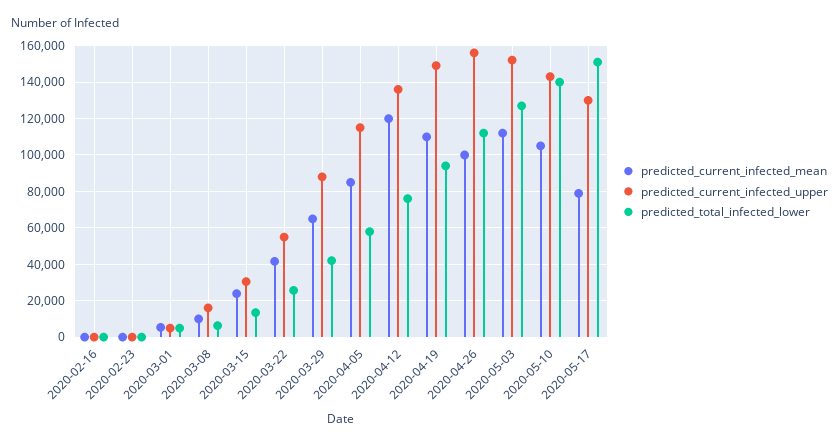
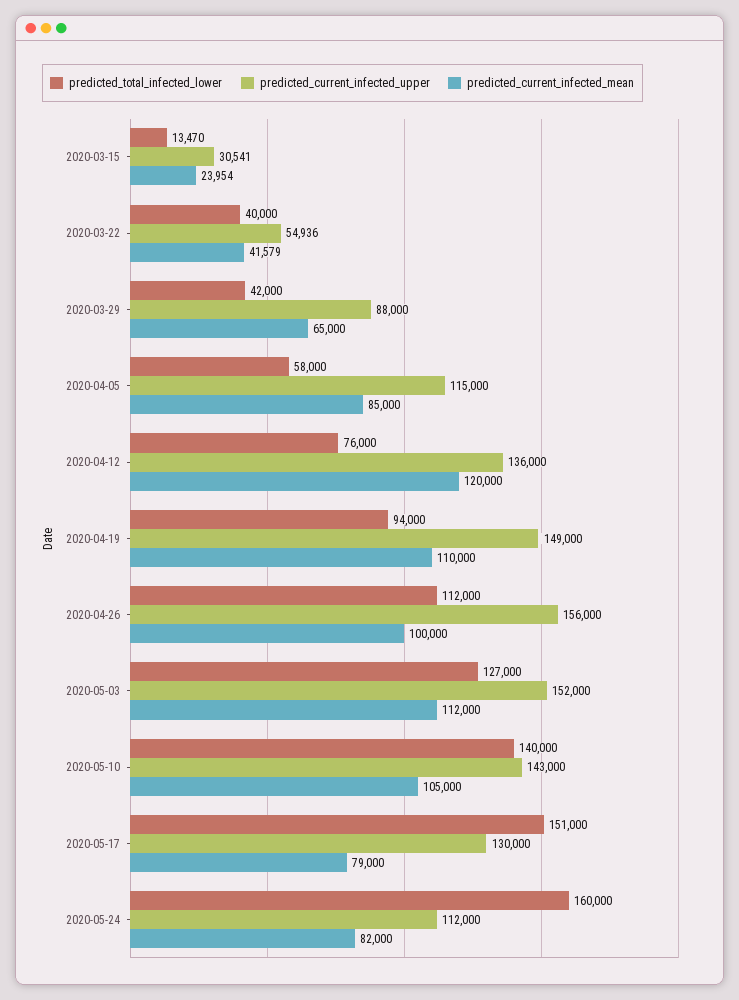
predicted_current_infected_mean, 2020-02-16: 0 -> none
predicted_current_infected_upper, 2020-02-16: 0 -> none
predicted_total_infected_lower, 2020-02-16: 0 -> none
predicted_current_infected_mean, 2020-02-23: 0 -> none
predicted_current_infected_upper, 2020-02-23: 0 -> none
predicted_total_infected_lower, 2020-02-23: 0 -> none
predicted_current_infected_mean, 2020-03-01: 5000 -> none
predicted_current_infected_upper, 2020-03-01: 5000 -> none
predicted_total_infected_lower, 2020-03-01: 5000 -> none
predicted_current_infected_mean, 2020-03-08: 10000 -> none
predicted_current_infected_upper, 2020-03-08: 15000 -> none
predicted_total_infected_lower, 2020-03-08: 5000 -> none
predicted_total_infected_lower, 2020-03-22: 25000 -> 40000
predicted_total_infected_lower, 2020-05-24: none -> 160000
predicted_current_infected_upper, 2020-05-24: none -> 112000
predicted_current_infected_mean, 2020-05-24: none -> 82000

